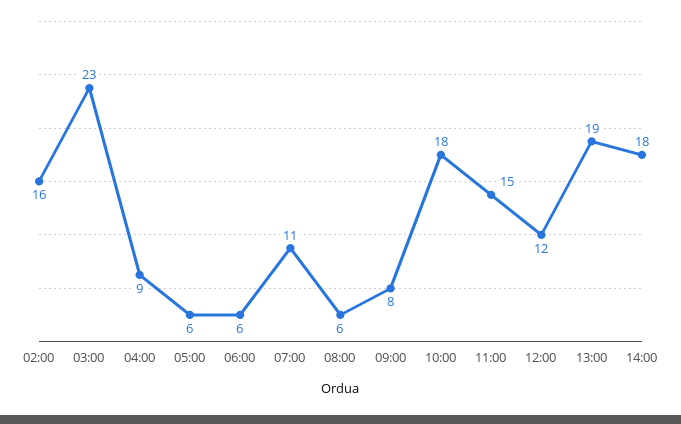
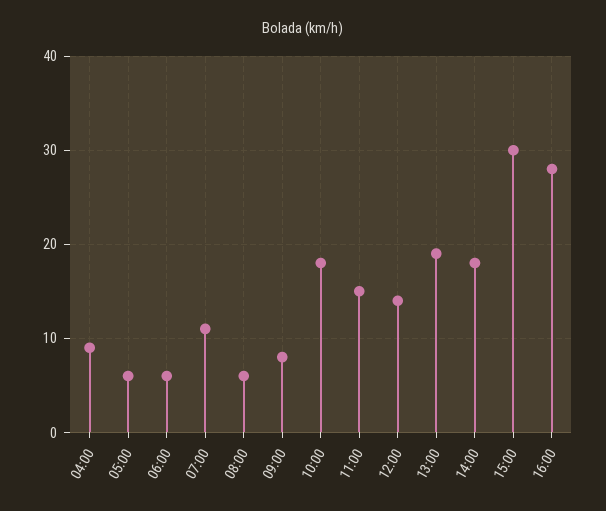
02:00: 16 -> none
03:00: 23 -> none
12:00: 12 -> 14
15:00: none -> 30
16:00: none -> 28

